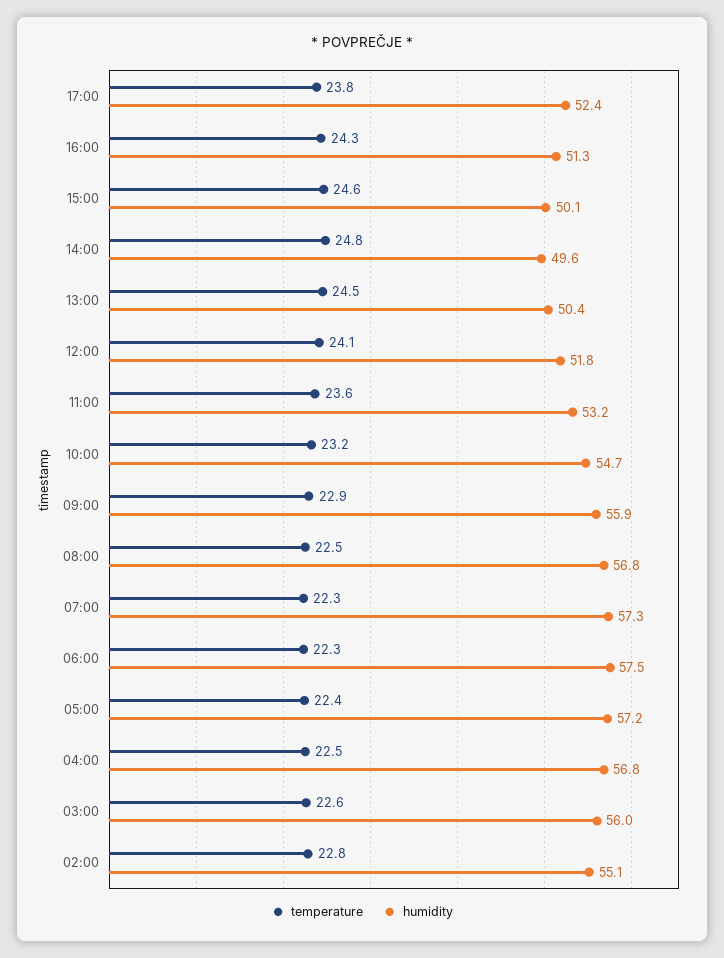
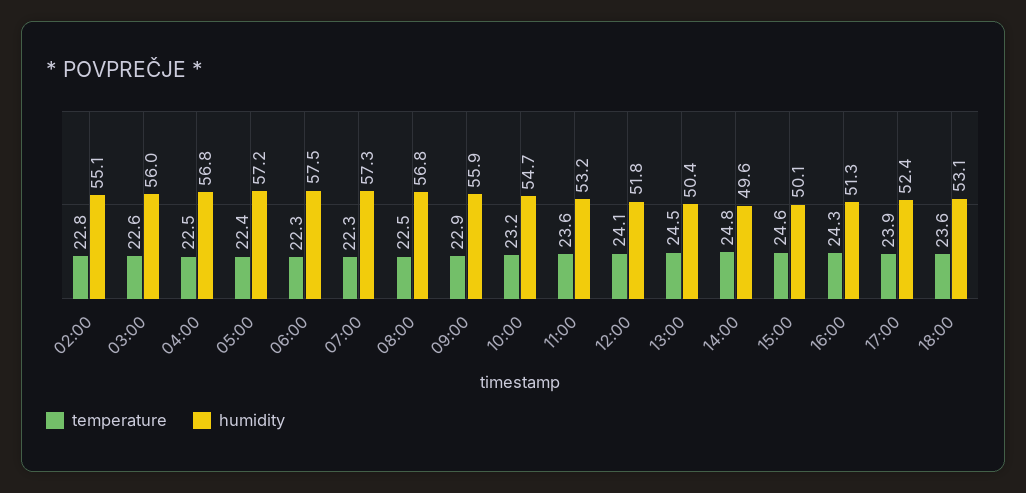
temperature, 17:00: 23.8 -> 23.9
temperature, 18:00: none -> 23.6
humidity, 18:00: none -> 53.1

